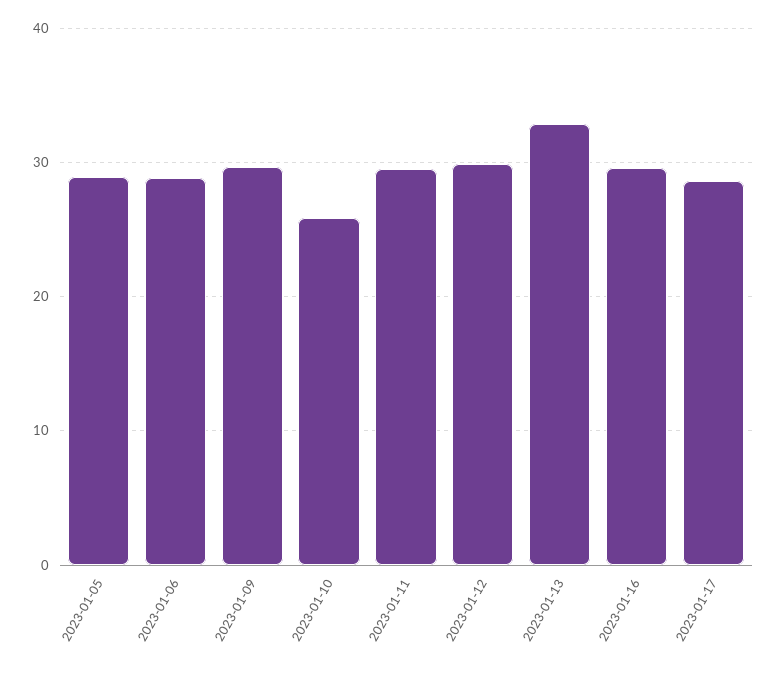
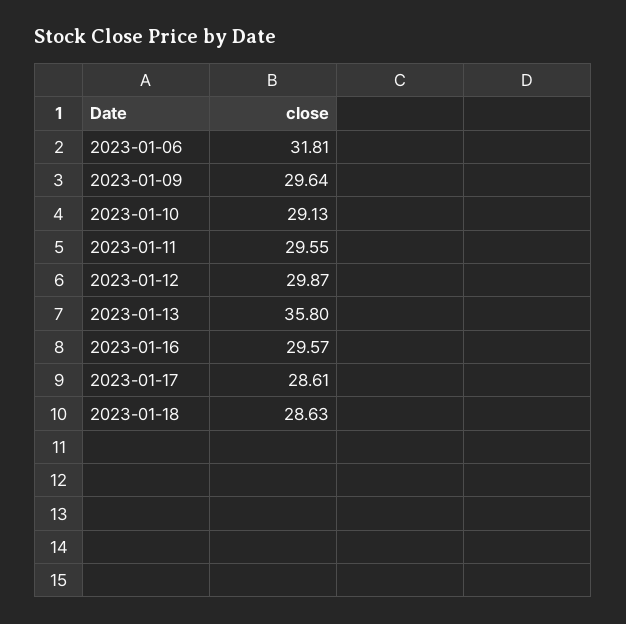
2023-01-05: 29 -> none
2023-01-06: 29 -> 31.81
2023-01-10: 26 -> 29.13
2023-01-13: 33 -> 35.8
2023-01-18: none -> 28.63

